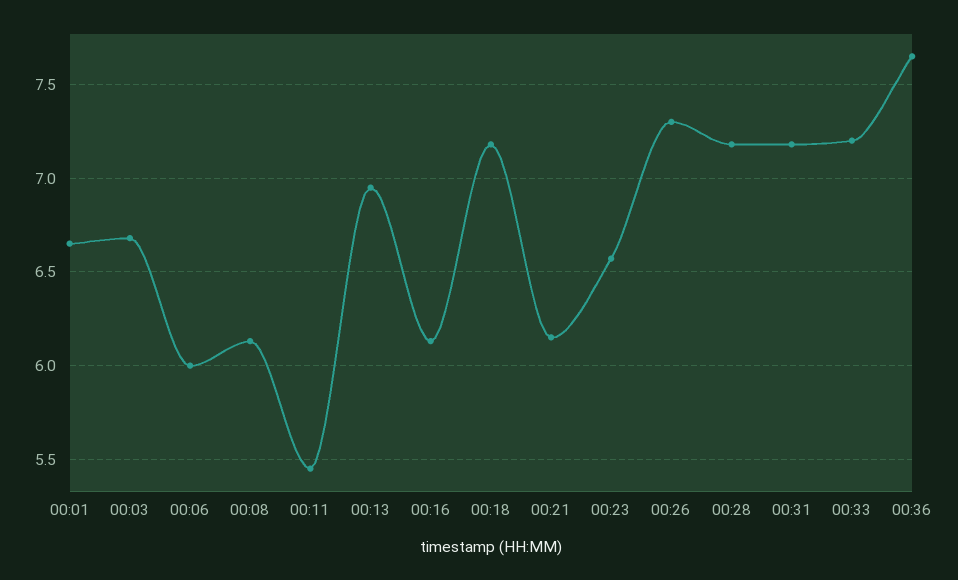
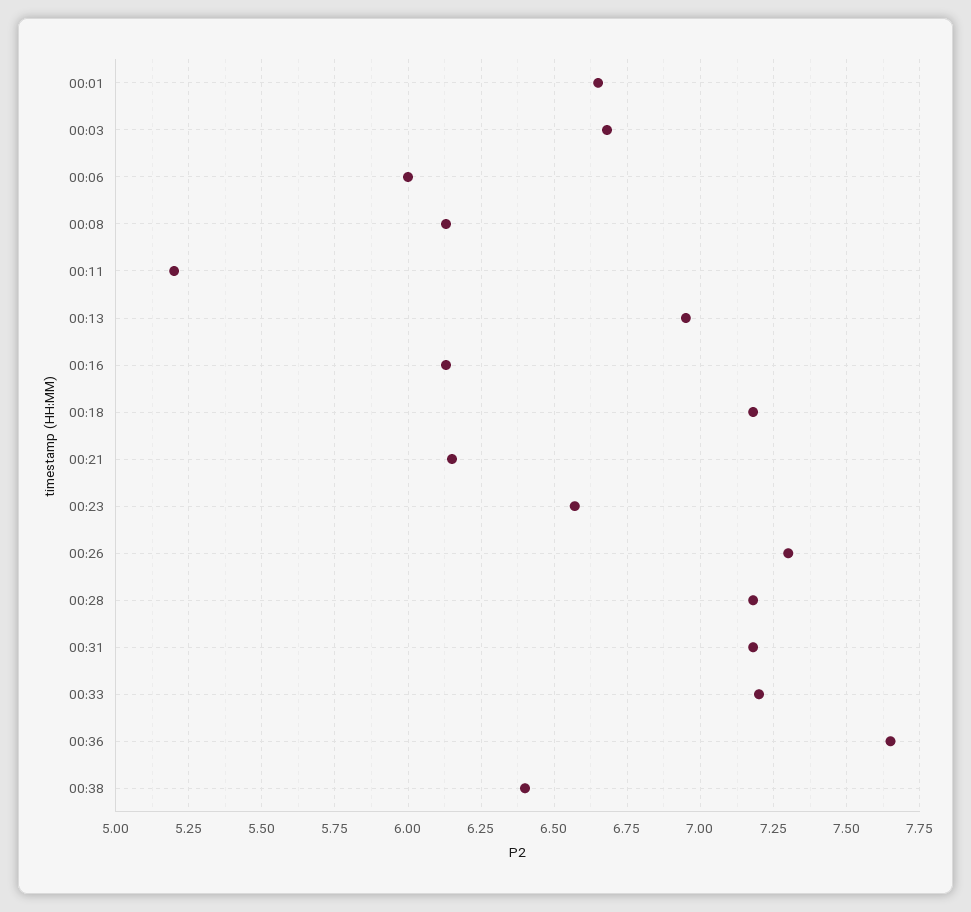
00:11: 5.45 -> 5.2
00:38: none -> 6.4

